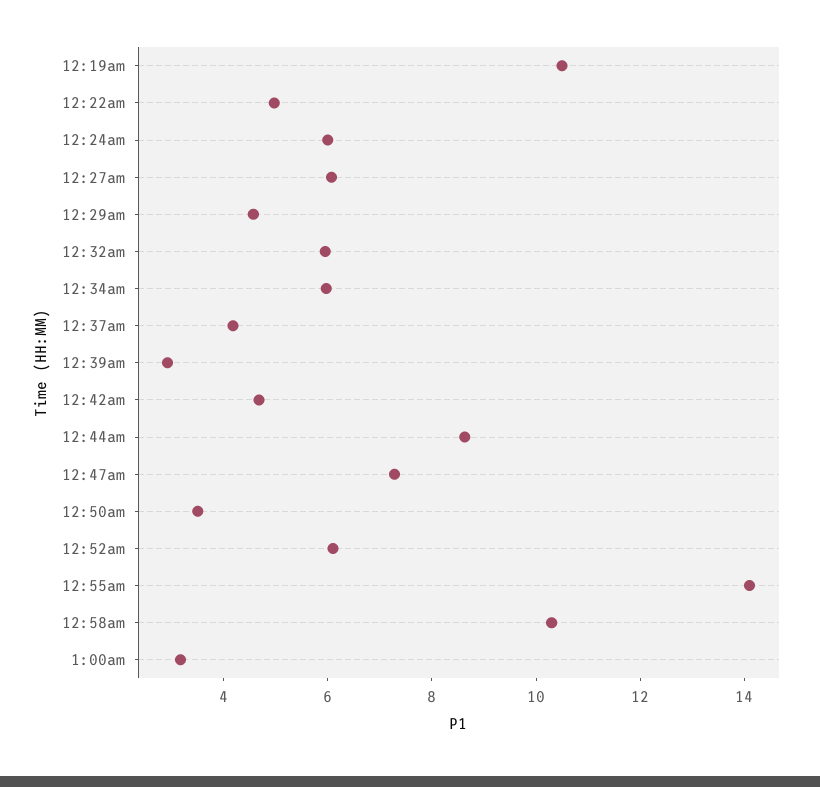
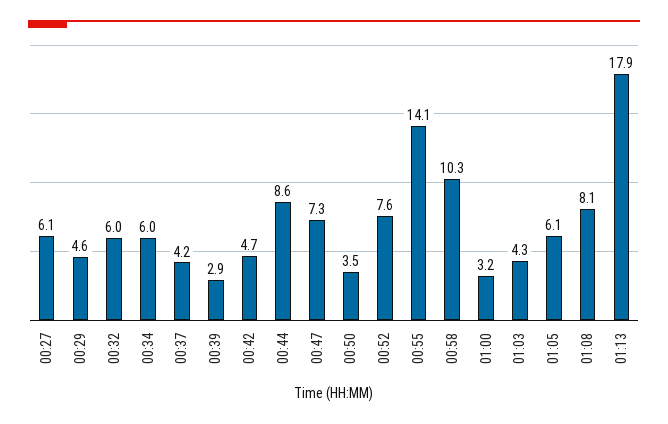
12:19am: 10.5 -> none
12:22am: 5 -> none
12:24am: 6 -> none
12:52am: 6 -> 7.6
01:03: none -> 4.3
01:05: none -> 6.1
01:08: none -> 8.1
01:13: none -> 17.9

